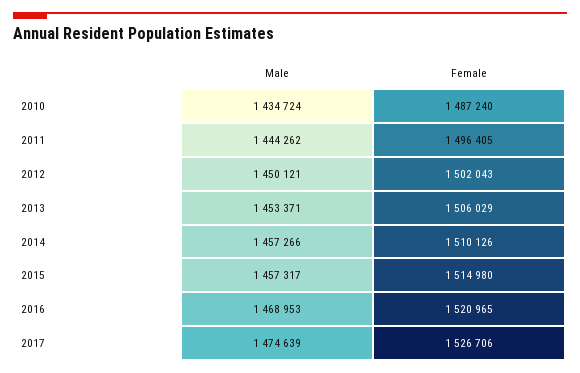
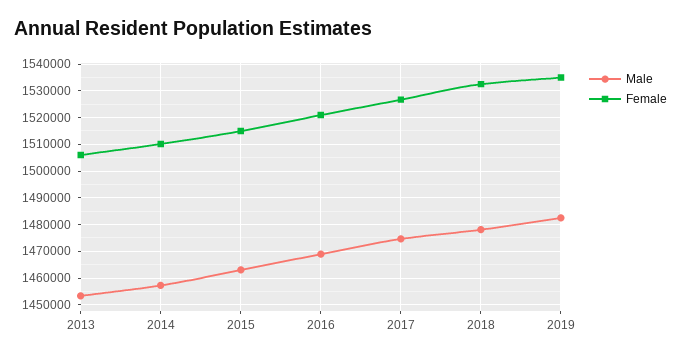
Male, 2010: 1434724 -> none
Female, 2010: 1487240 -> none
Male, 2011: 1444262 -> none
Female, 2011: 1496405 -> none
Male, 2012: 1450121 -> none
Female, 2012: 1502043 -> none
Male, 2015: 1457317 -> 1462500
Male, 2018: none -> 1477500
Female, 2018: none -> 1532500
Male, 2019: none -> 1482500
Female, 2019: none -> 1535000

